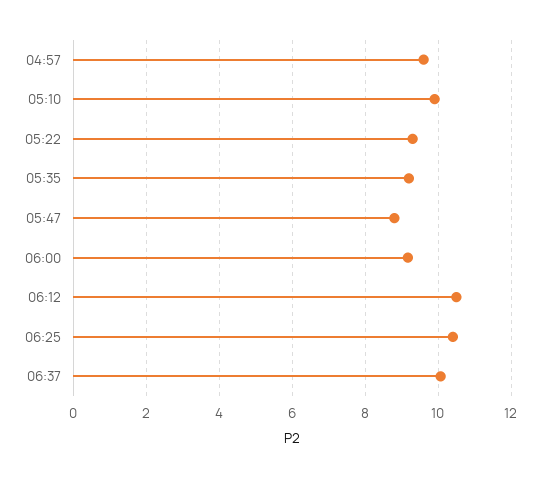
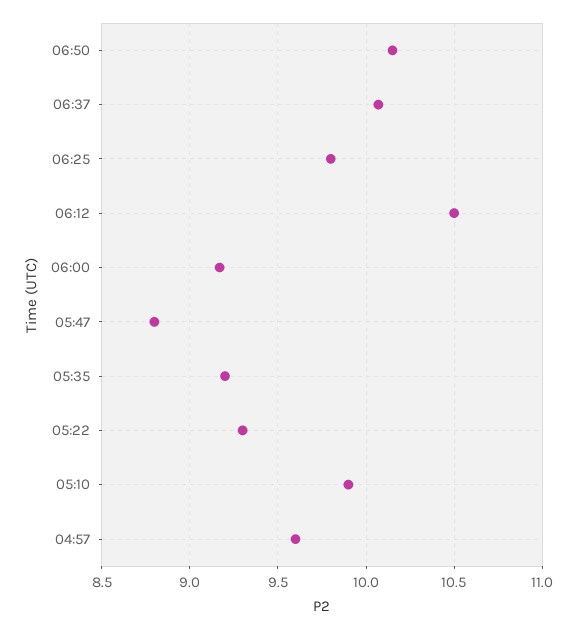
06:25: 10.4 -> 9.8
06:50: none -> 10.15

